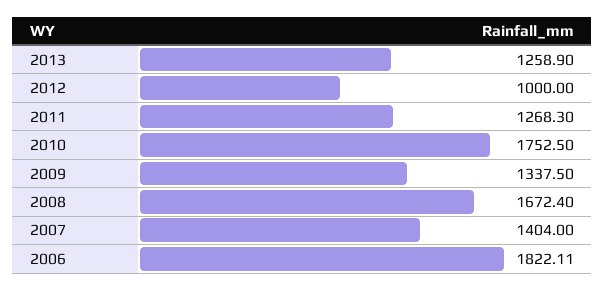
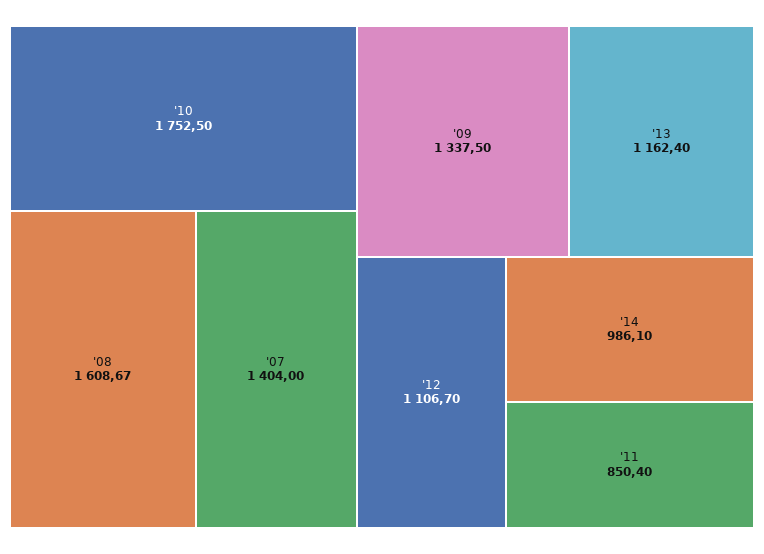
2013: 1258.9 -> 1162.4
2012: 1000 -> 1106.7
2011: 1268.3 -> 850.4
2008: 1672.4 -> 1608.67
2006: 1822.11 -> none
'14: none -> 986.1

